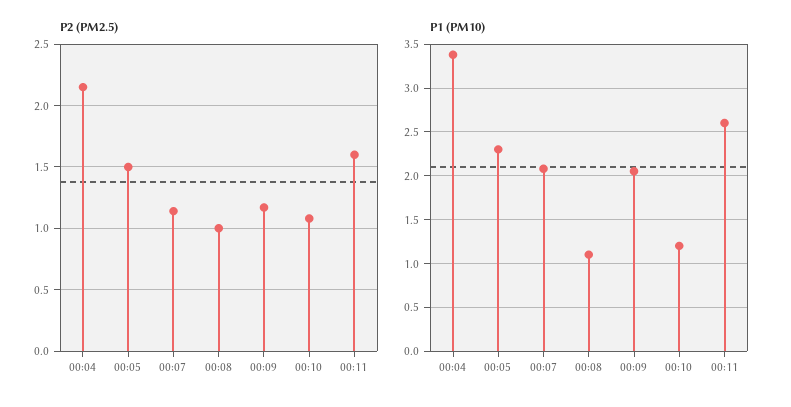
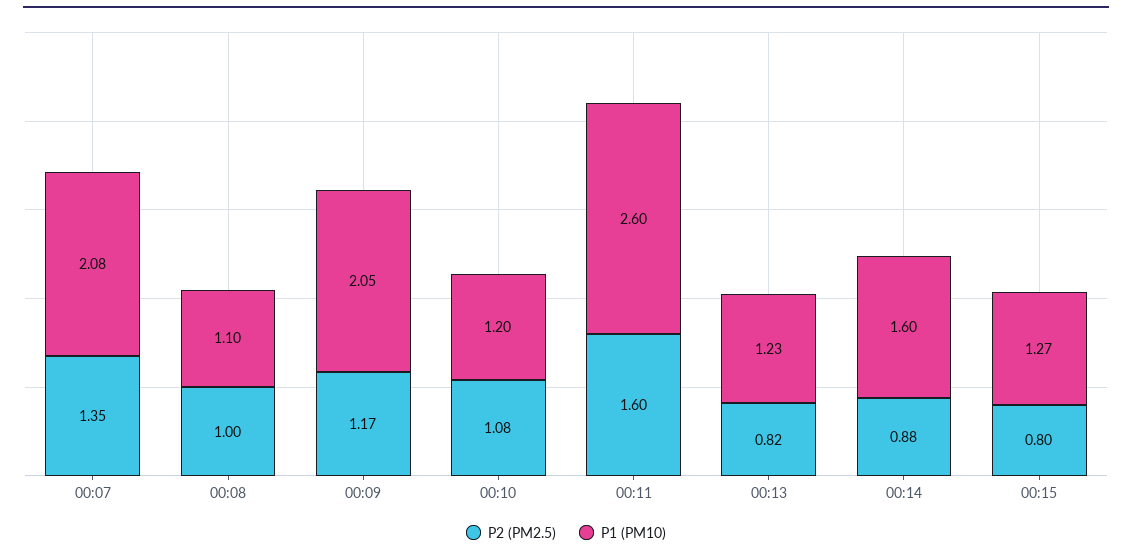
P2 (PM2.5), 00:04: 2.15 -> none
P2 (PM2.5), 00:05: 1.5 -> none
P2 (PM2.5), 00:07: 1.15 -> 1.35
P1 (PM10), 00:04: 3.4 -> none
P1 (PM10), 00:05: 2.3 -> none
P2 (PM2.5), 00:13: none -> 0.82
P1 (PM10), 00:13: none -> 1.23
P2 (PM2.5), 00:14: none -> 0.88
P1 (PM10), 00:14: none -> 1.6
P2 (PM2.5), 00:15: none -> 0.8
P1 (PM10), 00:15: none -> 1.27

